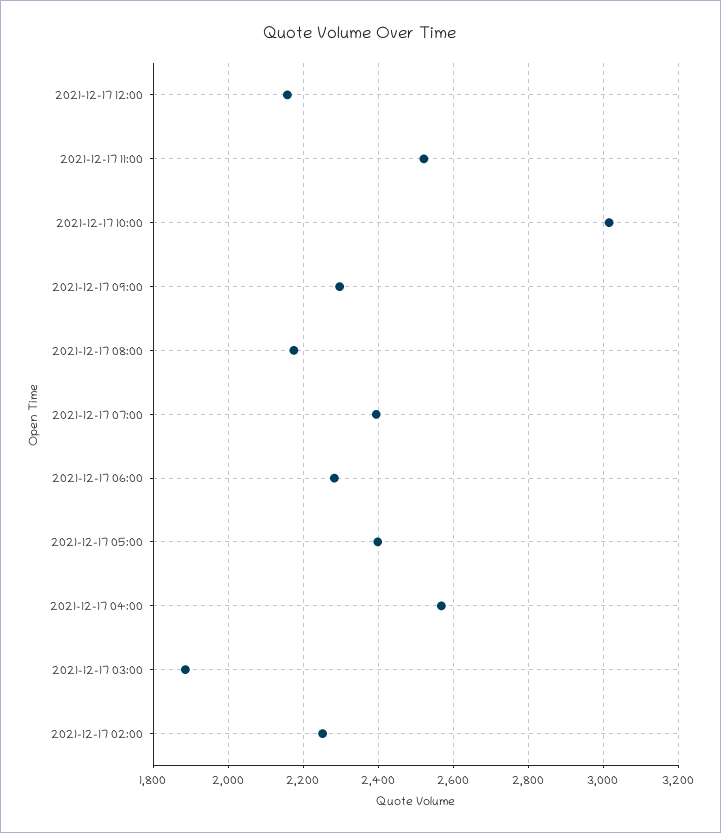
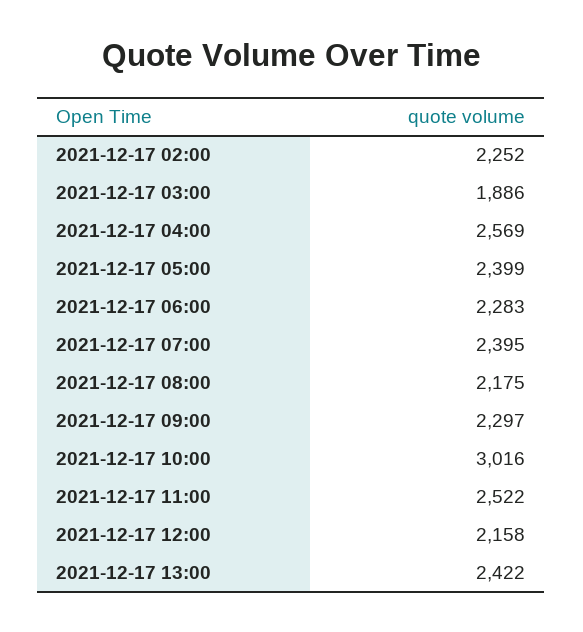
2021-12-17 13:00: none -> 2422

